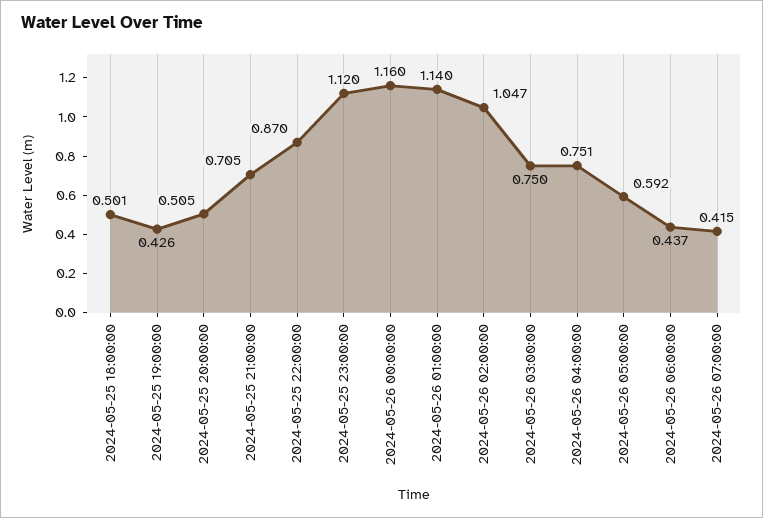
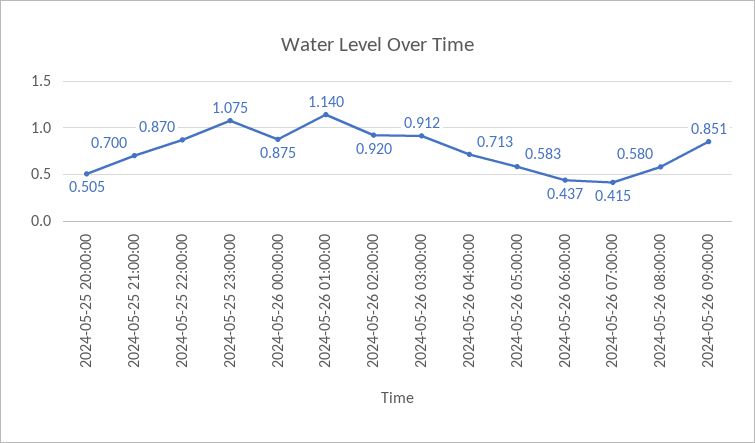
2024-05-25 18:00:00: 0.501 -> none
2024-05-25 19:00:00: 0.426 -> none
2024-05-25 21:00:00: 0.705 -> 0.7
2024-05-25 23:00:00: 1.12 -> 1.075
2024-05-26 00:00:00: 1.16 -> 0.875
2024-05-26 02:00:00: 1.047 -> 0.92
2024-05-26 03:00:00: 0.75 -> 0.912
2024-05-26 04:00:00: 0.751 -> 0.713
2024-05-26 05:00:00: 0.592 -> 0.583
2024-05-26 08:00:00: none -> 0.58
2024-05-26 09:00:00: none -> 0.851

